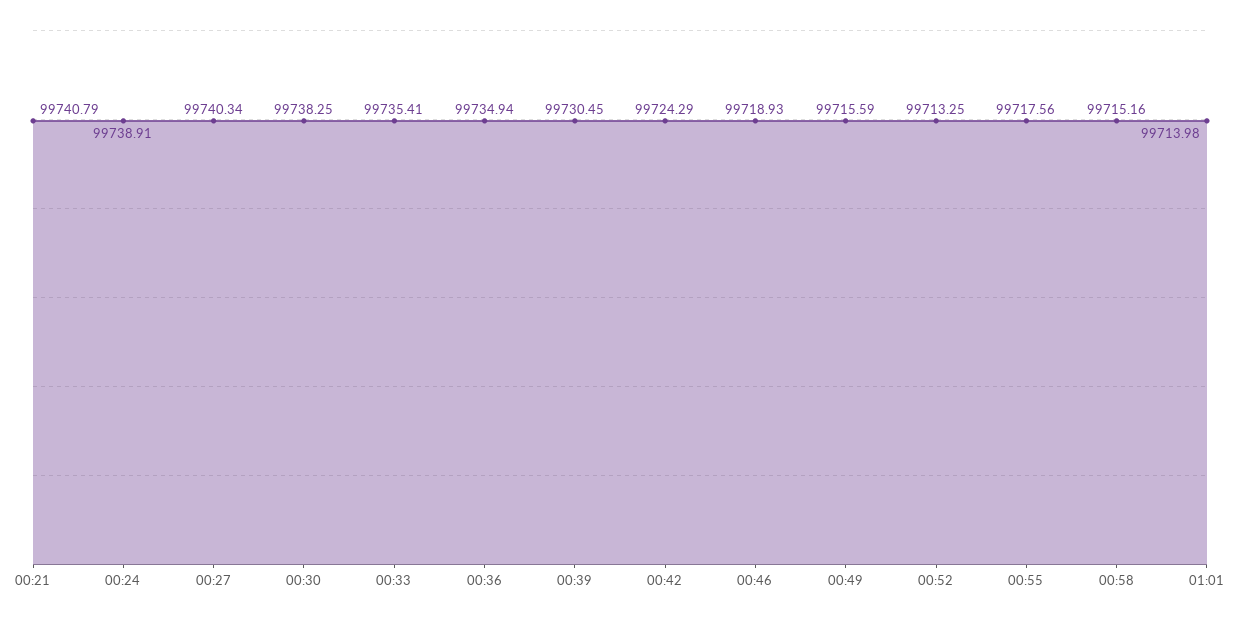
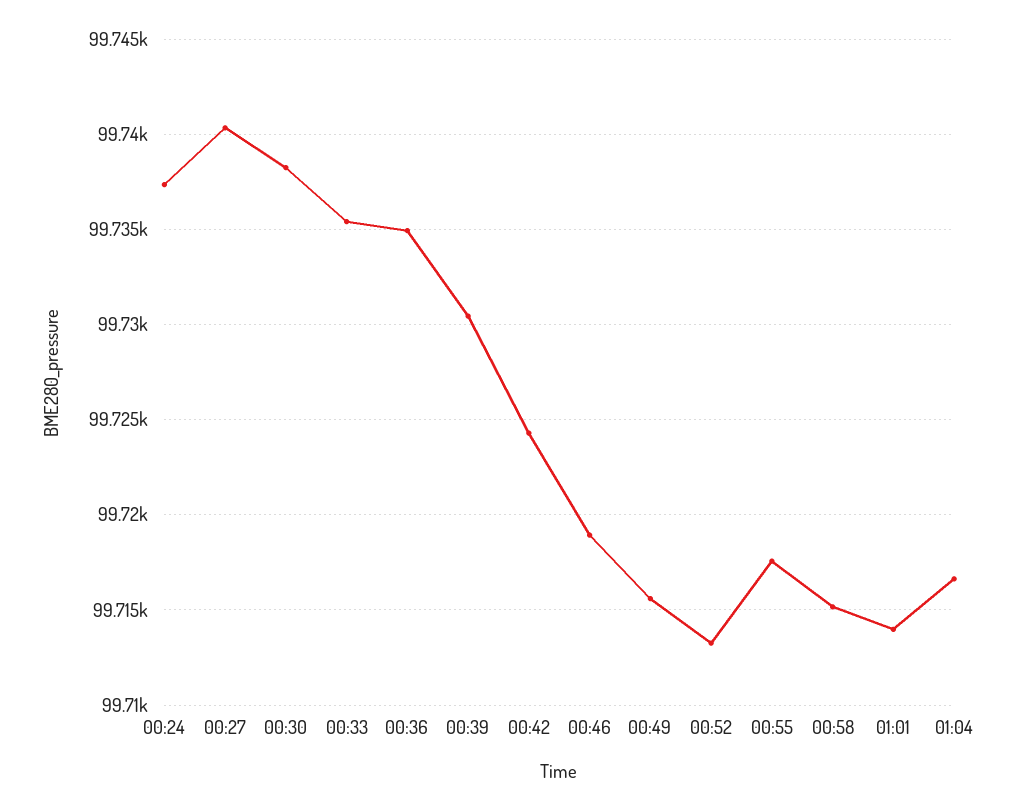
00:21: 99740.79 -> none
00:24: 99738.91 -> 99737.5
01:04: none -> 99716.5

